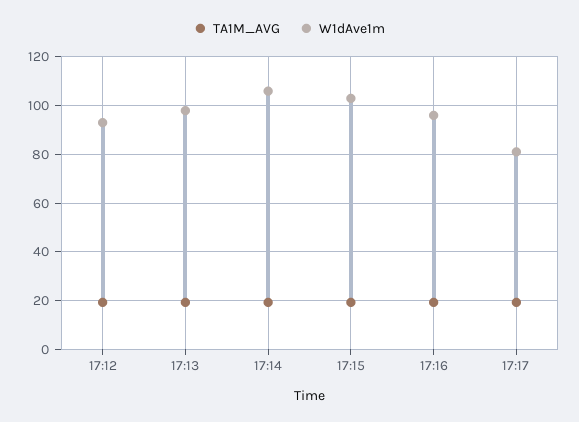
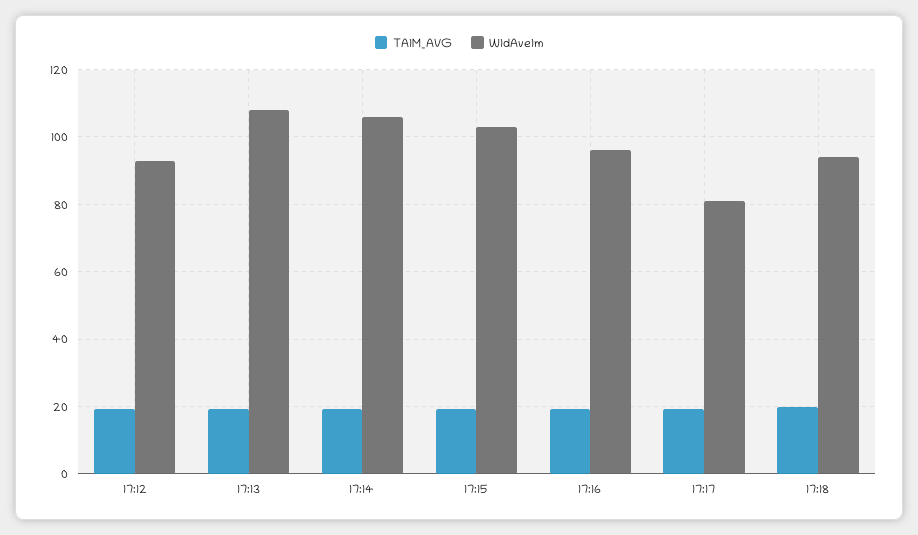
W1dAve1m, 17:13: 97.5 -> 108
TA1M_AVG, 17:18: none -> 20
W1dAve1m, 17:18: none -> 94

